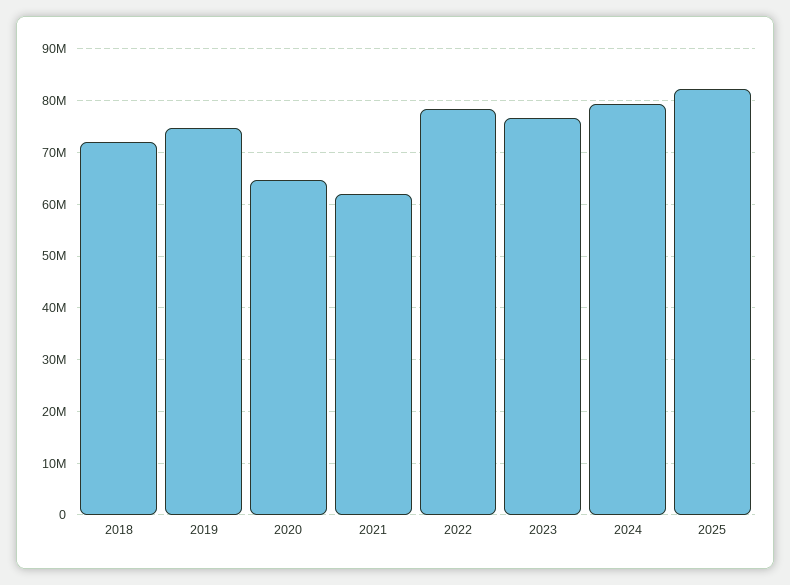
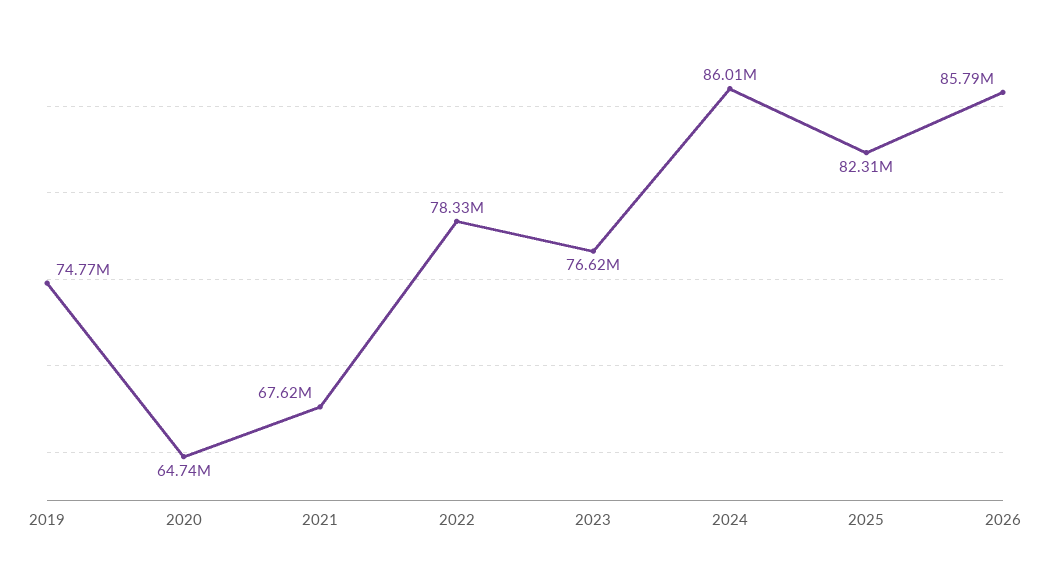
2018: 72000000 -> none
2021: 62000000 -> 67620000
2024: 80000000 -> 86010000
2026: none -> 85790000

